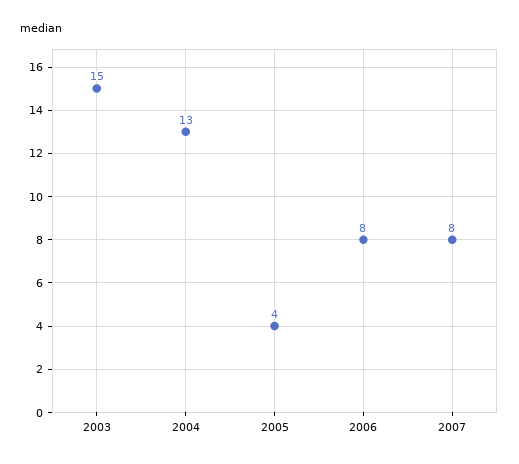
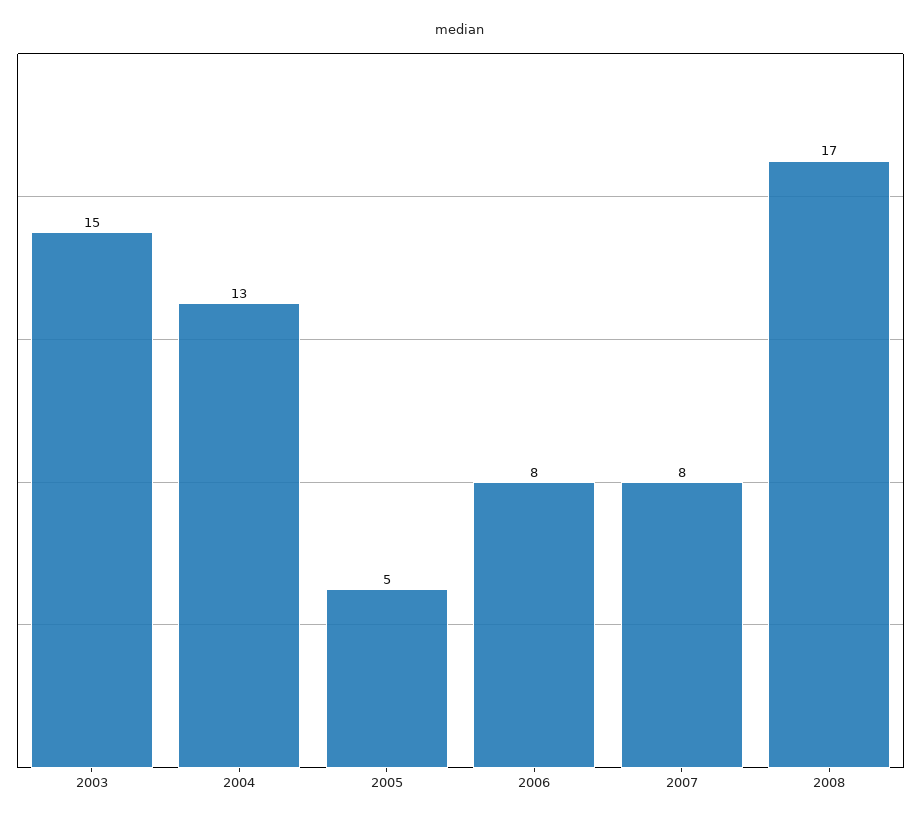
2005: 4 -> 5
2008: none -> 17

